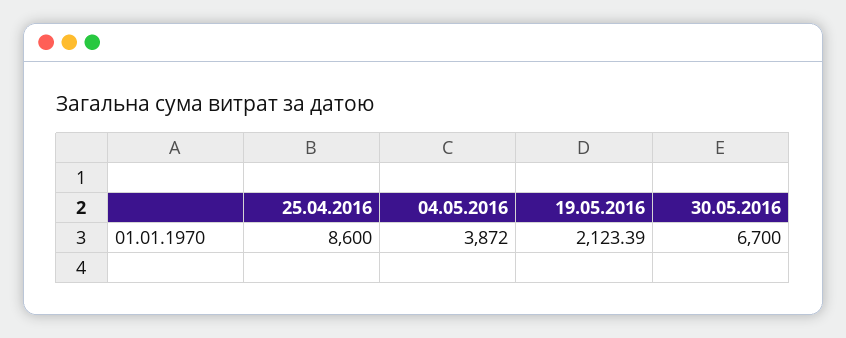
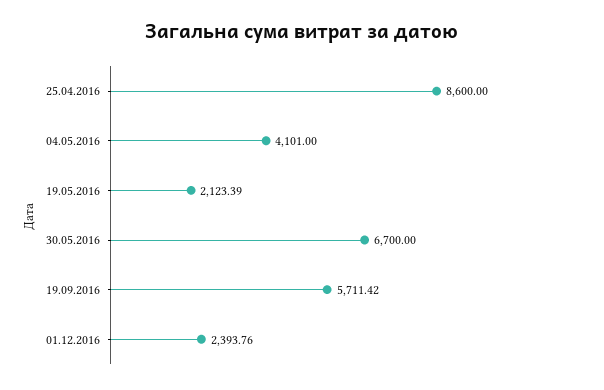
04.05.2016: 3872 -> 4101
19.09.2016: none -> 5711.42
01.12.2016: none -> 2393.76

